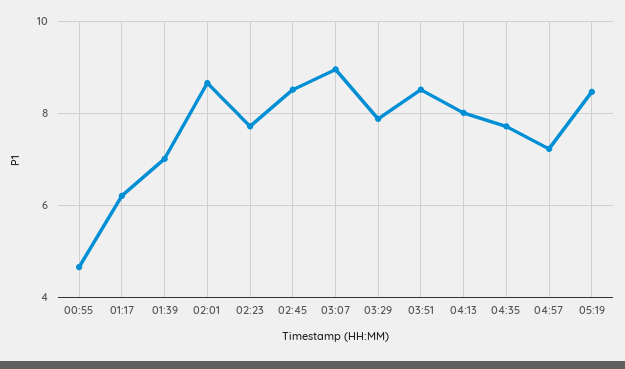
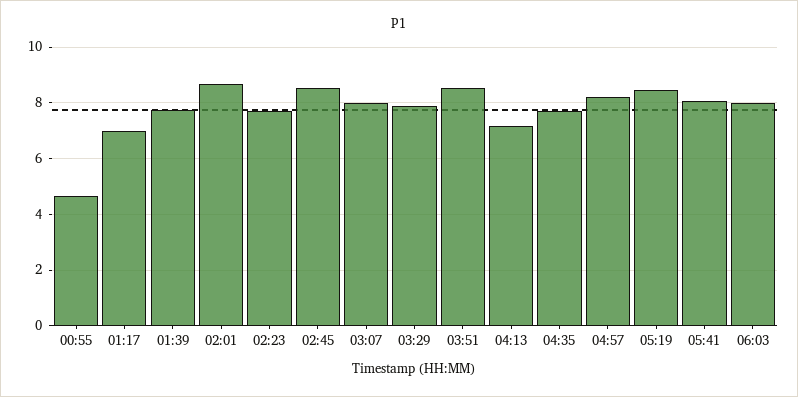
01:17: 6.2 -> 7
01:39: 7 -> 7.75
03:07: 9 -> 8
04:13: 8 -> 7.25
04:57: 7.2 -> 8.25
05:41: none -> 8
06:03: none -> 8

